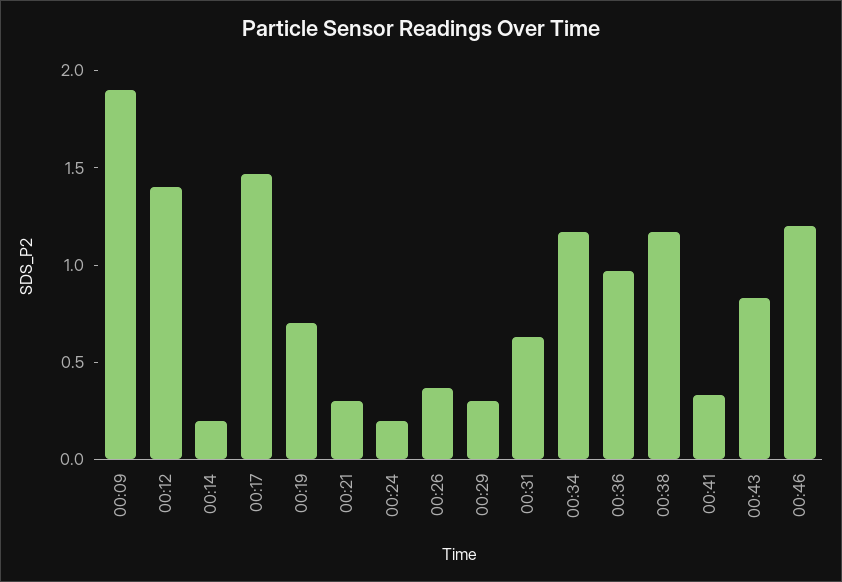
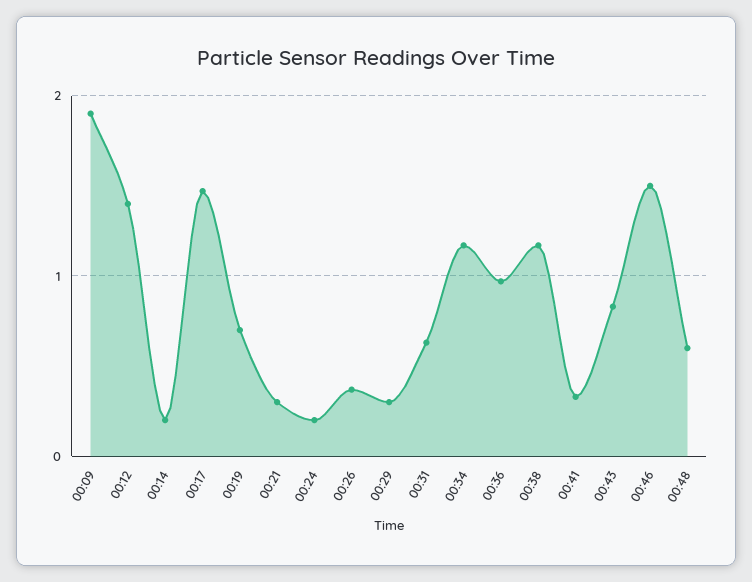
00:46: 1.2 -> 1.5
00:48: none -> 0.6

